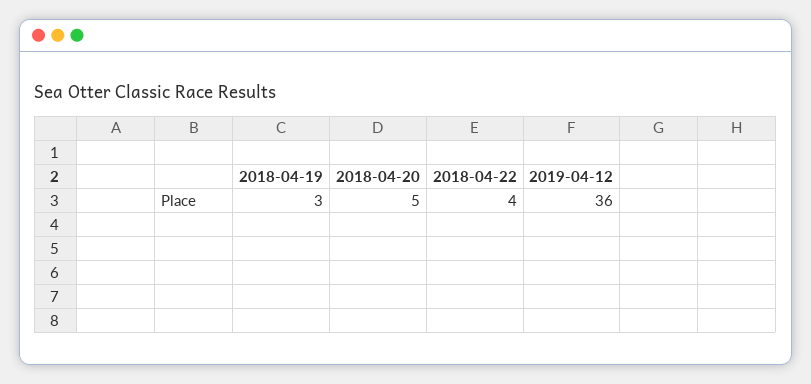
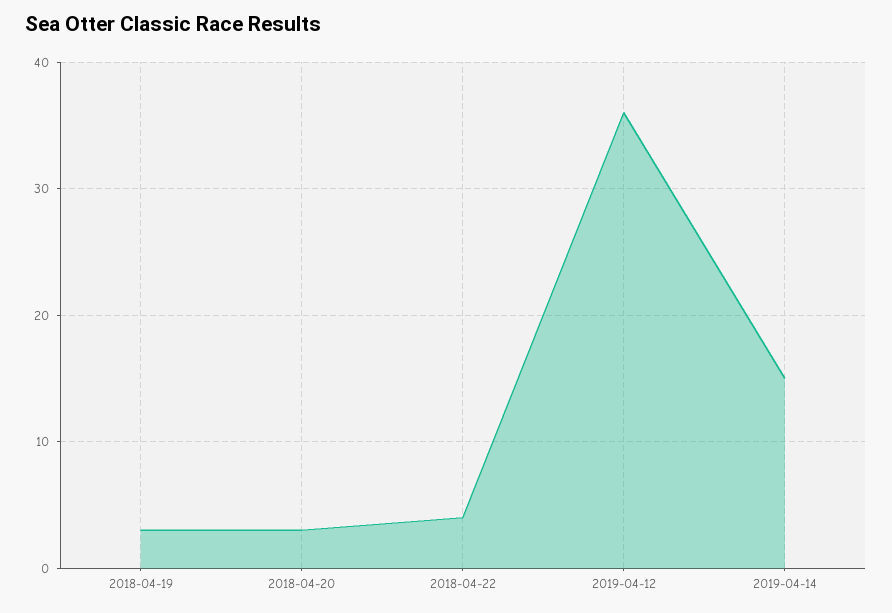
2018-04-20: 5 -> 3
2019-04-14: none -> 15

